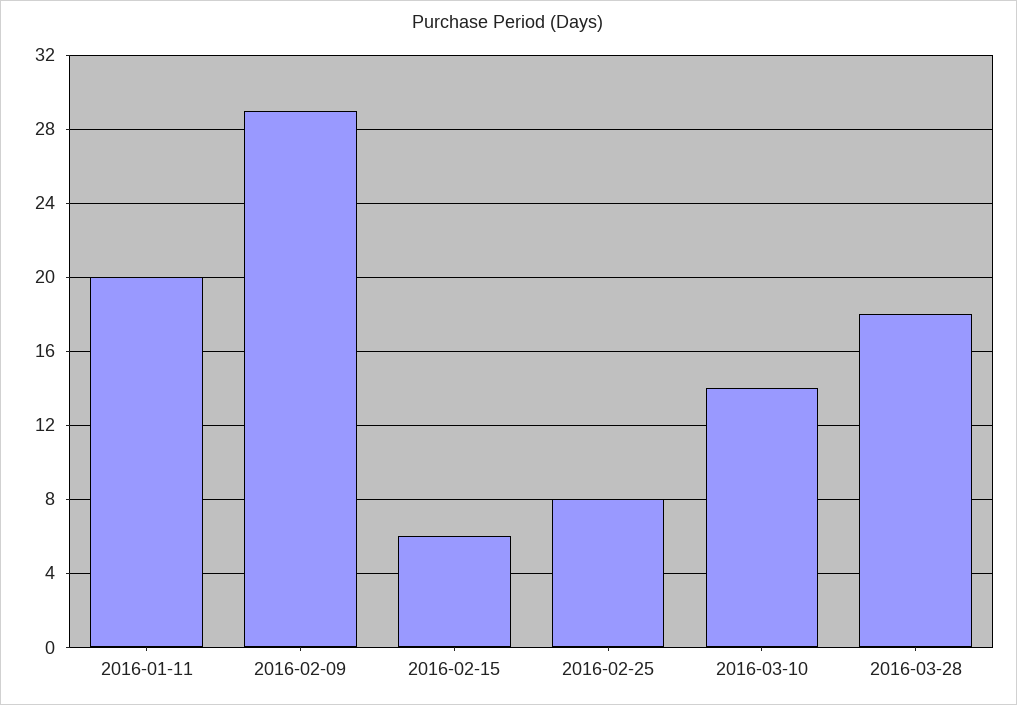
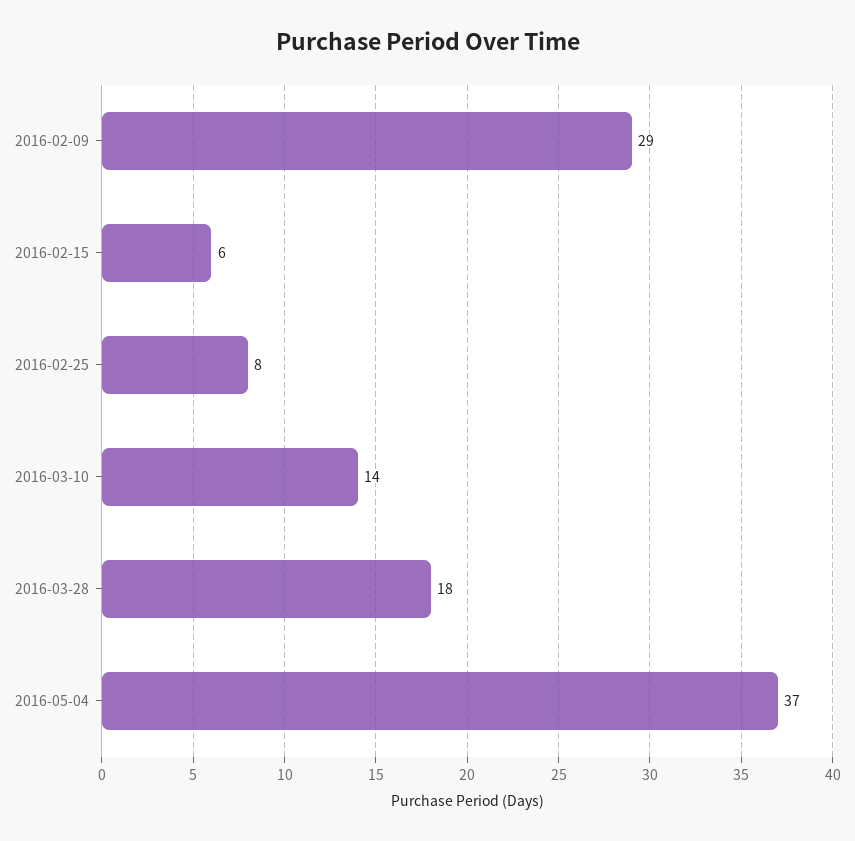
2016-01-11: 20 -> none
2016-05-04: none -> 37

